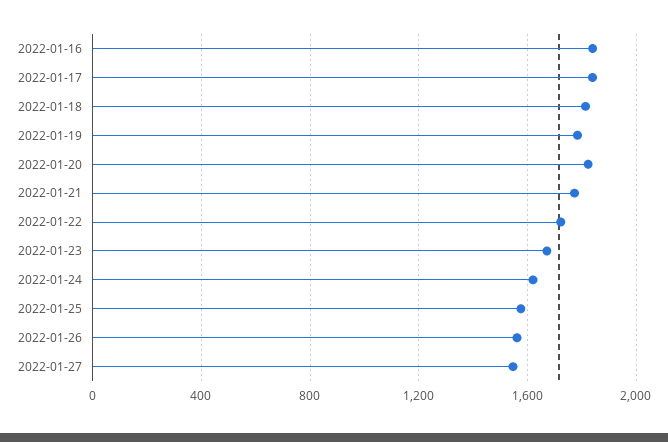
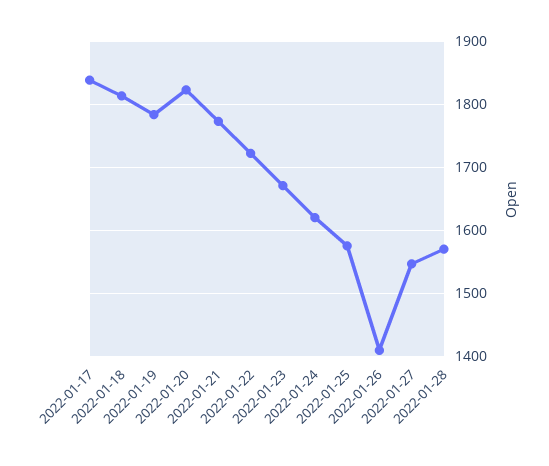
2022-01-16: 1850 -> none
2022-01-26: 1550 -> 1410
2022-01-28: none -> 1570

